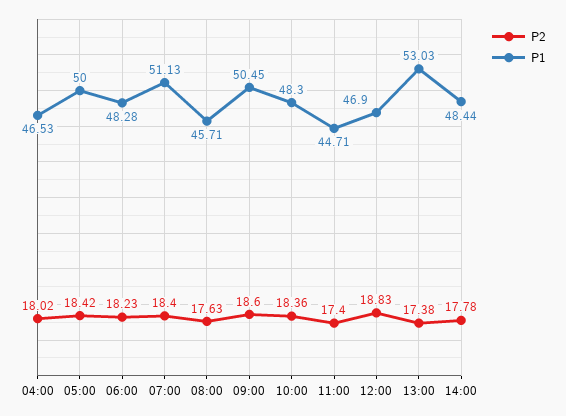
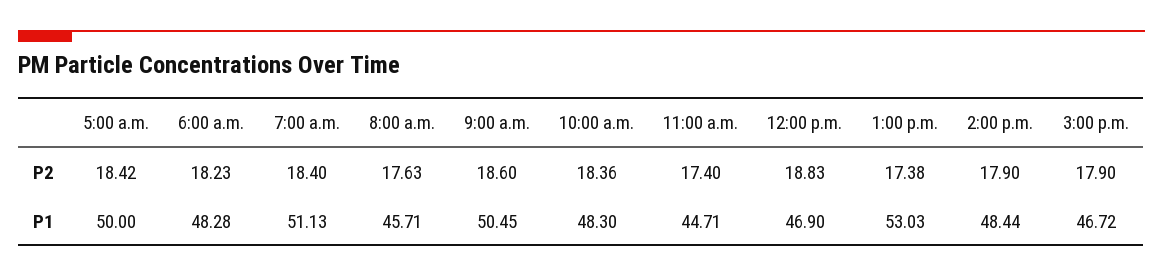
P2, 04:00: 18.02 -> none
P1, 04:00: 46.53 -> none
P2, 14:00: 17.78 -> 17.9
P2, 3:00 p.m.: none -> 17.9
P1, 3:00 p.m.: none -> 46.72

